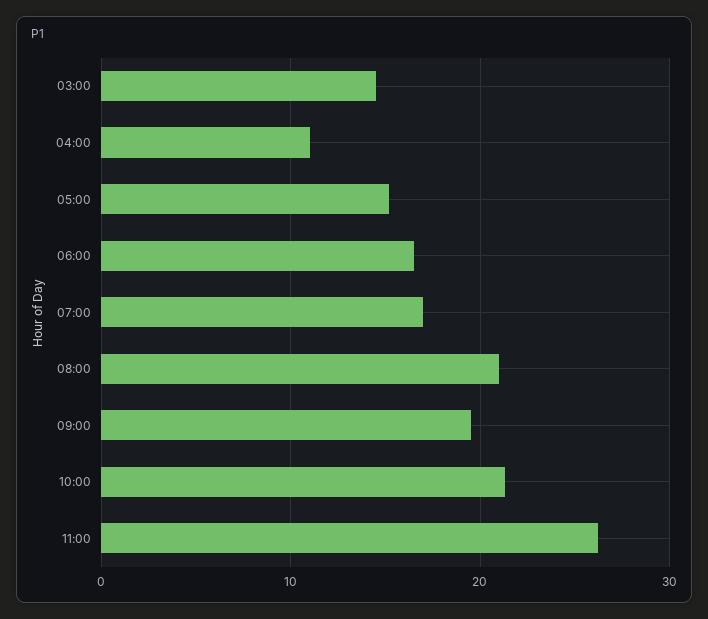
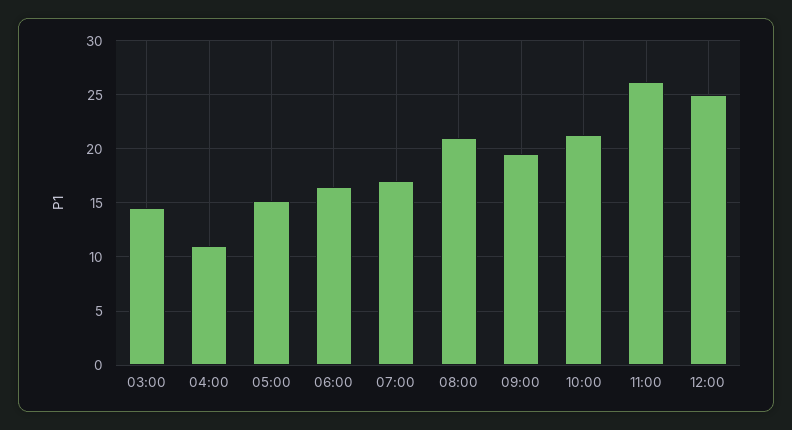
12:00: none -> 25

